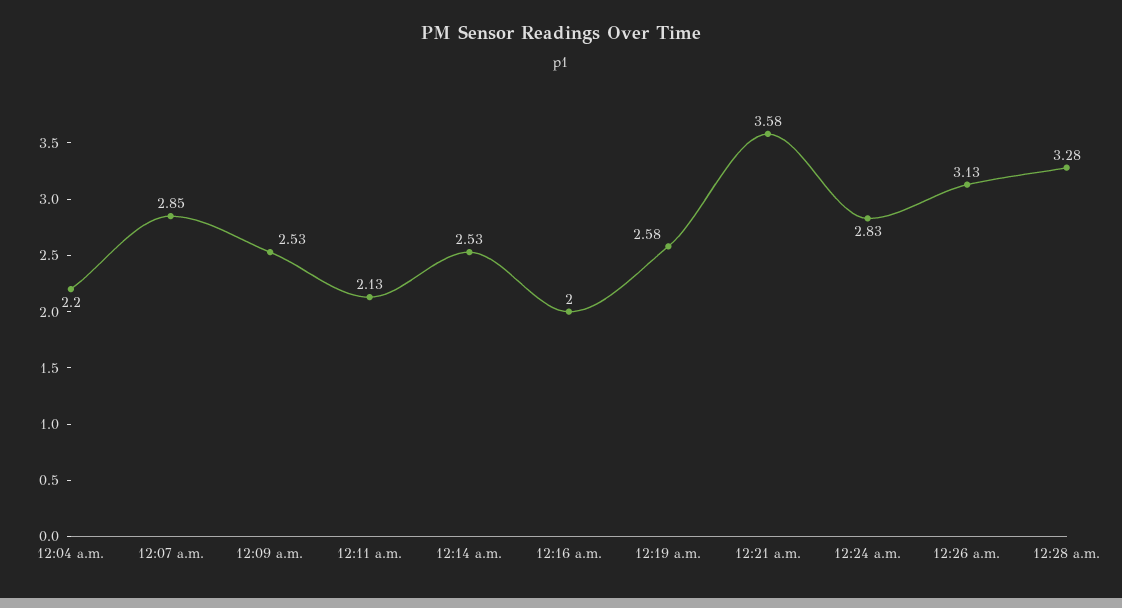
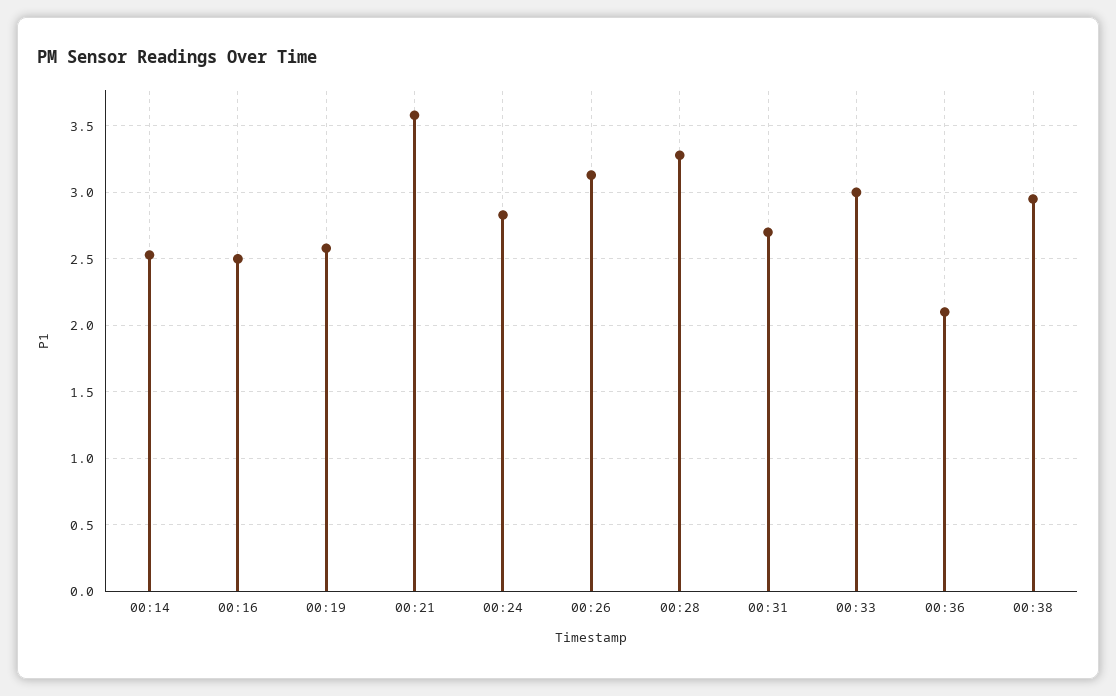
12:04 a.m.: 2.2 -> none
12:07 a.m.: 2.85 -> none
12:09 a.m.: 2.53 -> none
12:11 a.m.: 2.13 -> none
12:16 a.m.: 2 -> 2.5
00:31: none -> 2.7
00:33: none -> 3
00:36: none -> 2.1
00:38: none -> 2.95

